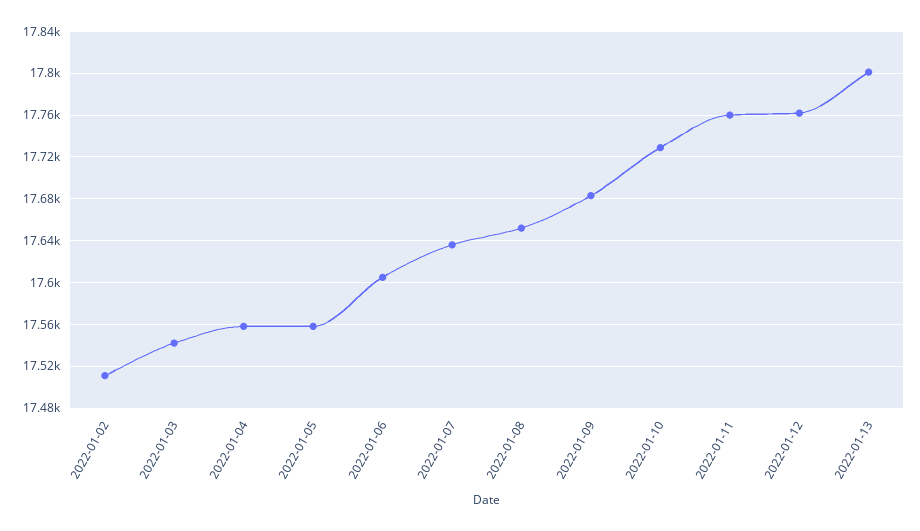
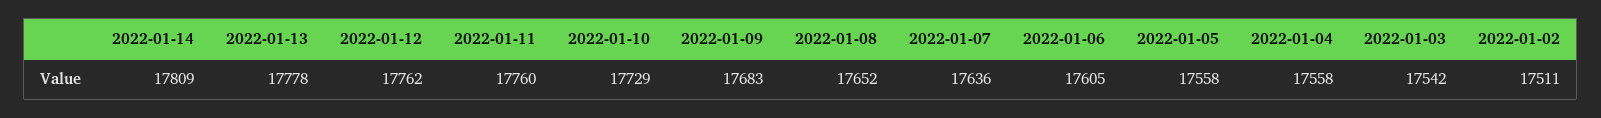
2022-01-13: 17800 -> 17778
2022-01-14: none -> 17809

